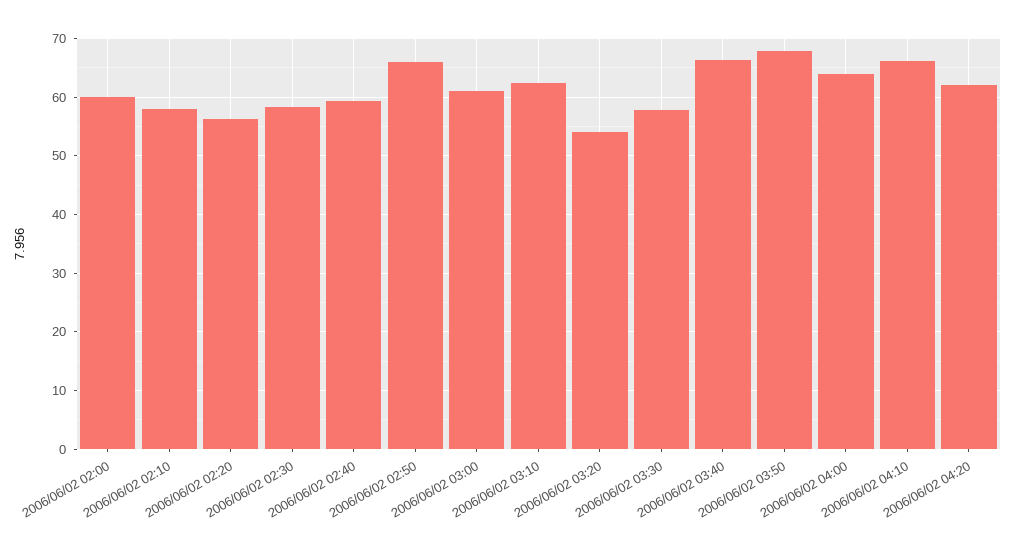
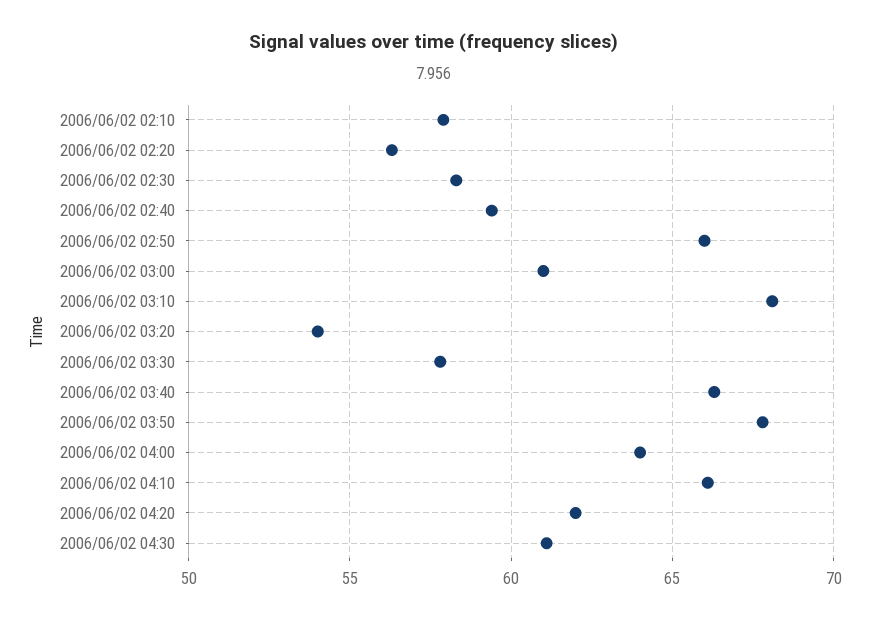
2006/06/02 02:00: 60 -> none
2006/06/02 03:10: 62 -> 68
2006/06/02 04:30: none -> 61

